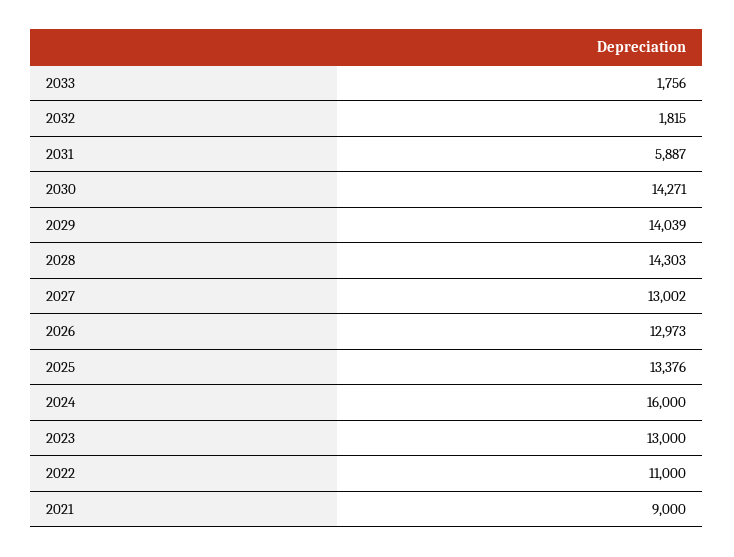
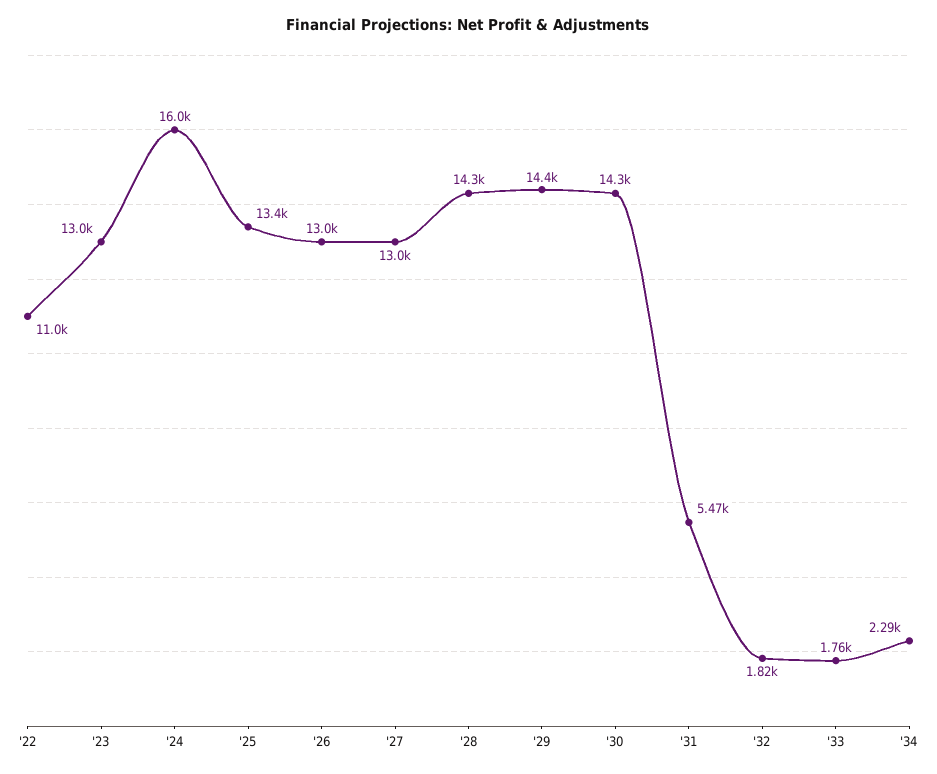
2031: 5887 -> 5470
2029: 14039 -> 14400
2021: 9000 -> none
'34: none -> 2290

